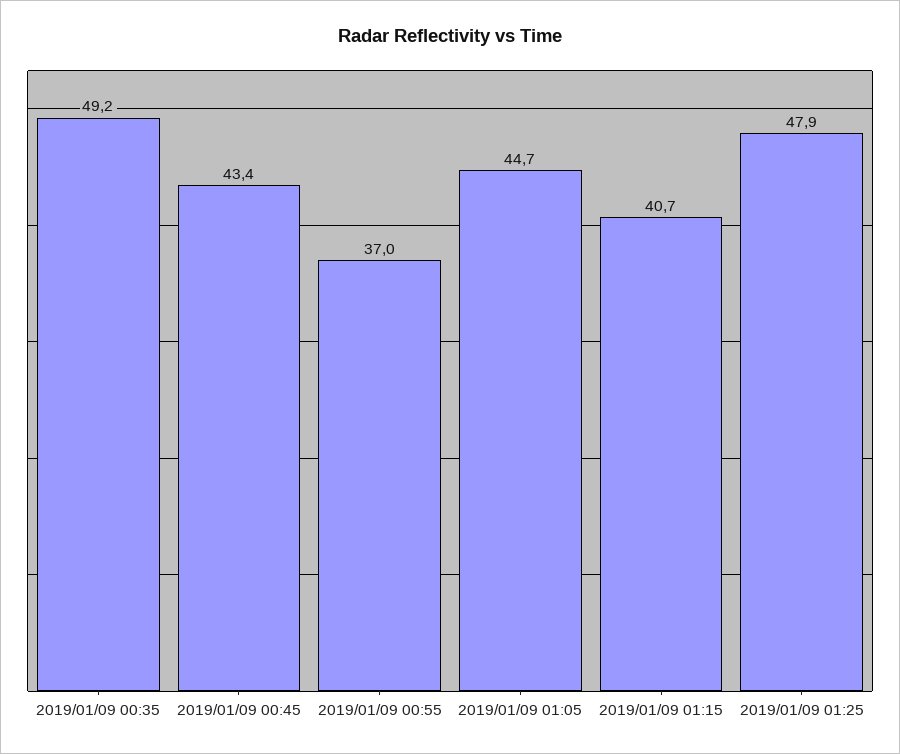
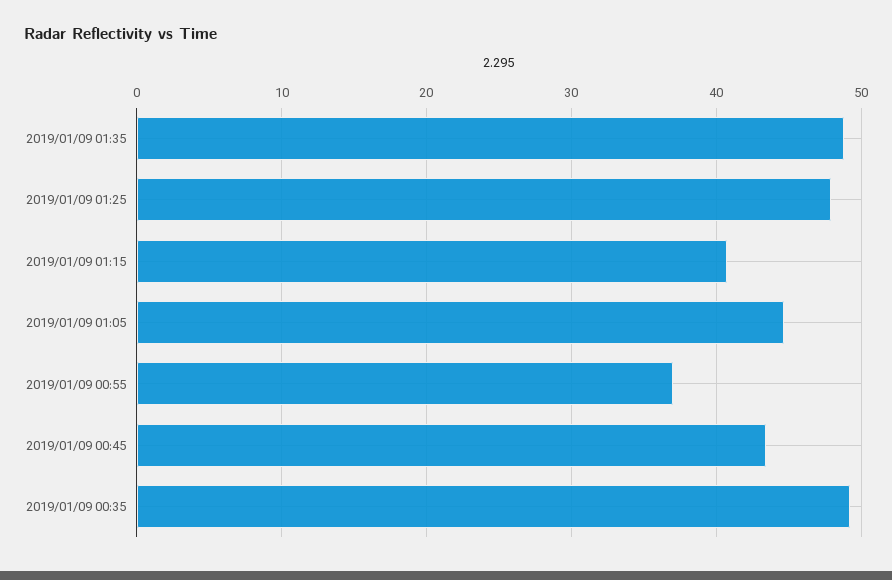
2019/01/09 01:35: none -> 49

